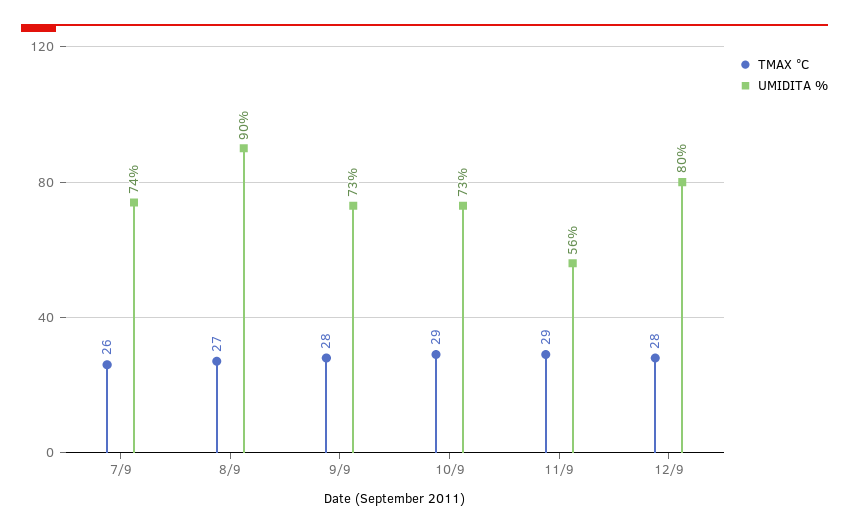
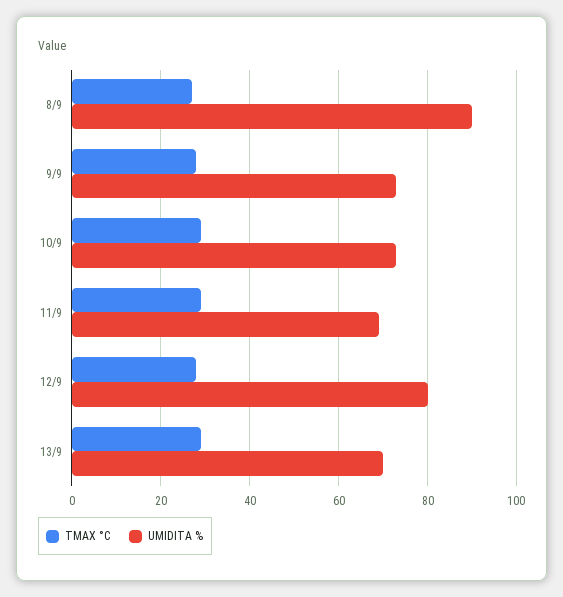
TMAX °C, 7/9: 26 -> none
UMIDITA %, 7/9: 74 -> none
UMIDITA %, 11/9: 56 -> 70
TMAX °C, 13/9: none -> 30
UMIDITA %, 13/9: none -> 70

